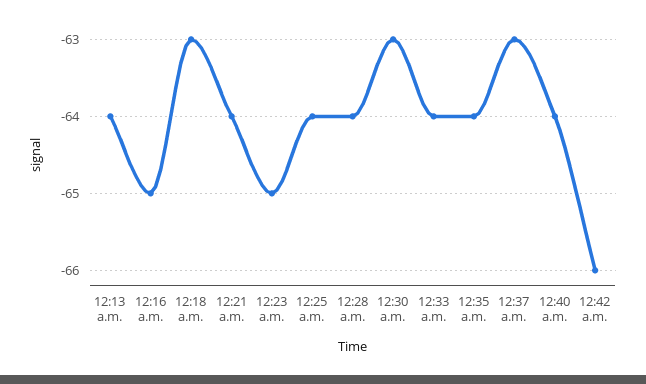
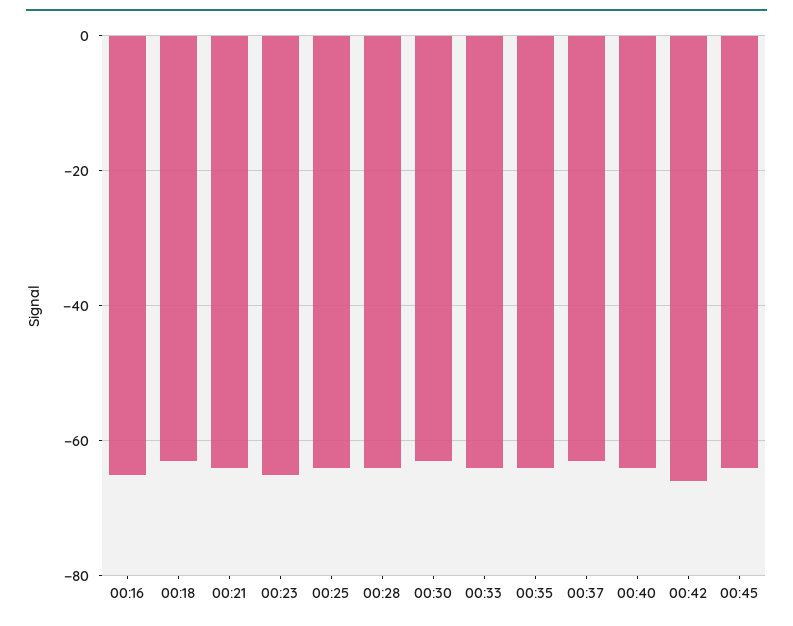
12:13 a.m.: -64 -> none
00:45: none -> -65

